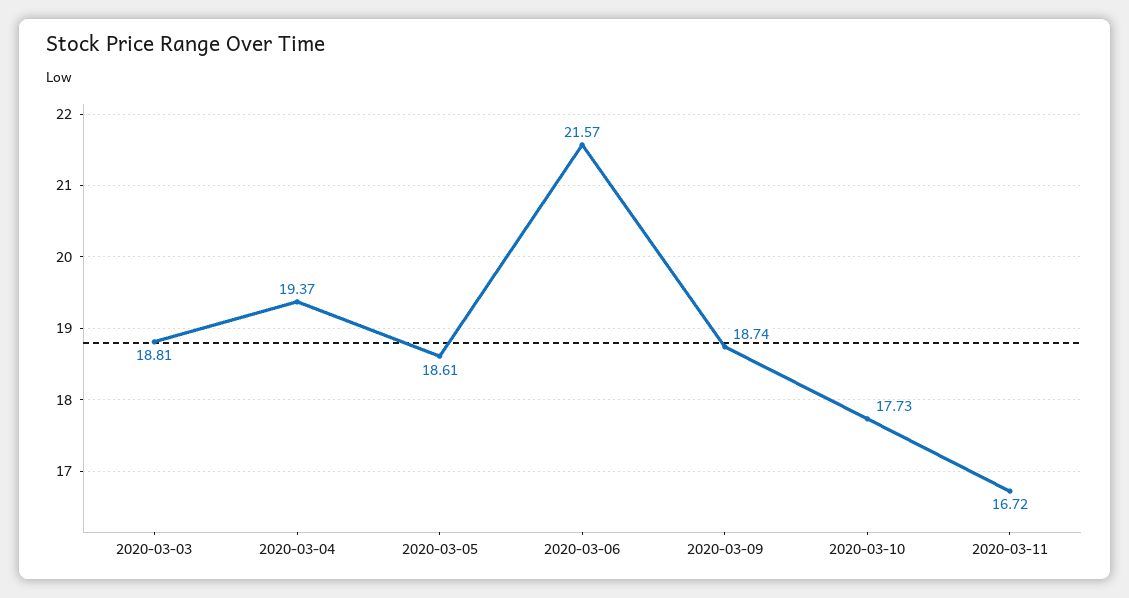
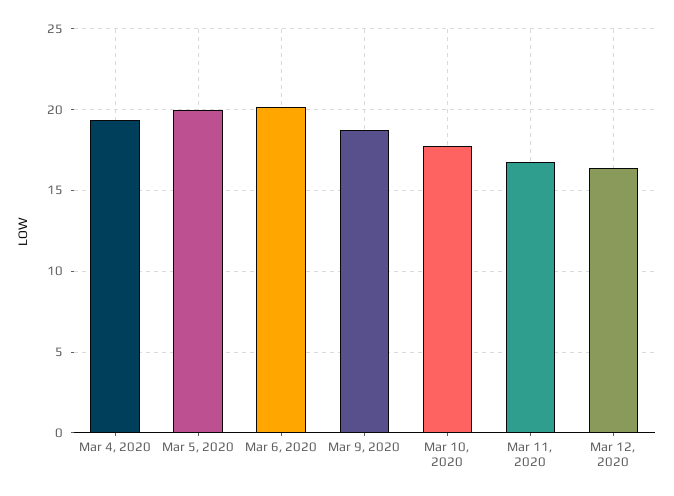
2020-03-03: 18.81 -> none
2020-03-05: 18.61 -> 20
2020-03-06: 21.57 -> 20
Mar 12, 2020: none -> 16.5

